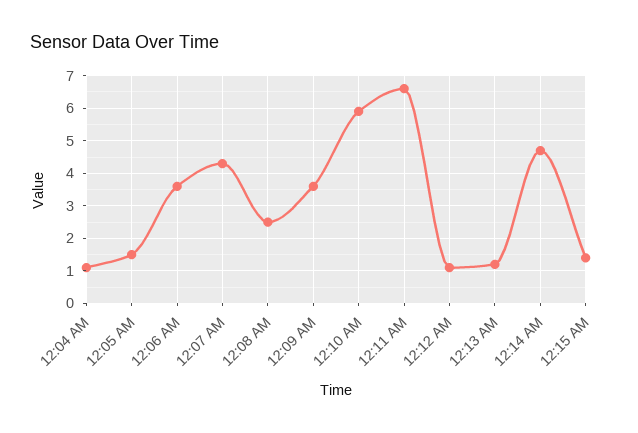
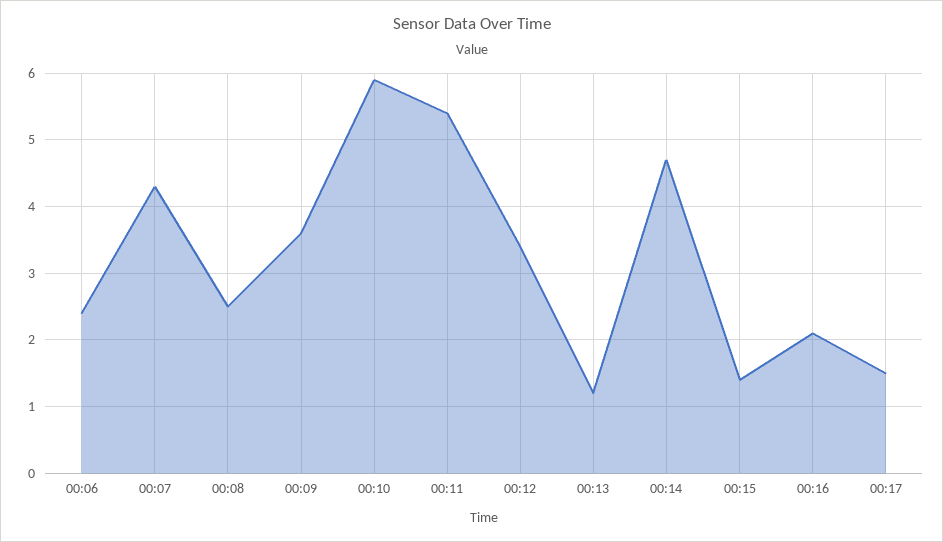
12:04 AM: 1 -> none
12:05 AM: 1.5 -> none
12:06 AM: 3.5 -> 2.4
12:11 AM: 6.5 -> 5.4
12:12 AM: 1 -> 3.4
00:16: none -> 2.1
00:17: none -> 1.5

